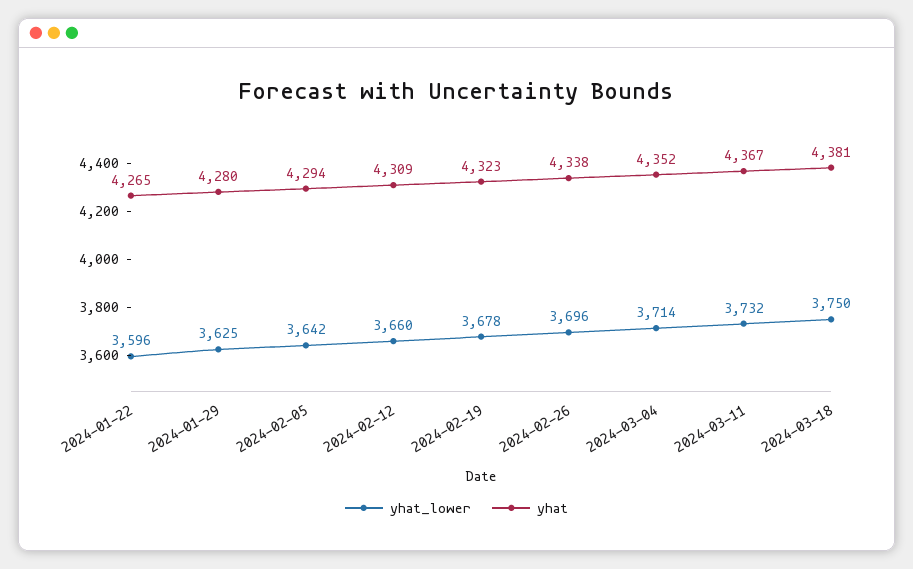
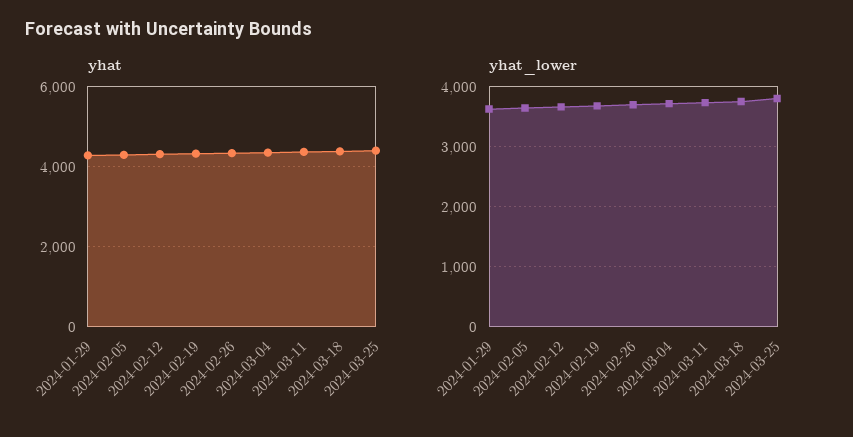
yhat_lower, 2024-01-22: 3596 -> none
yhat, 2024-01-22: 4265 -> none
yhat, 2024-03-25: none -> 4400
yhat_lower, 2024-03-25: none -> 3800

